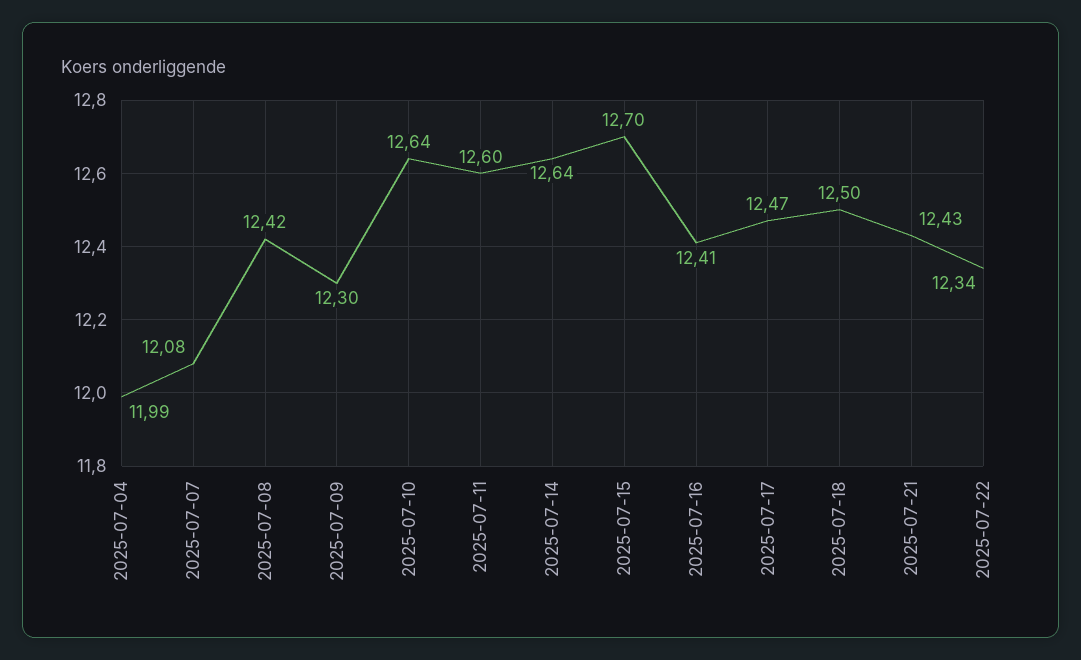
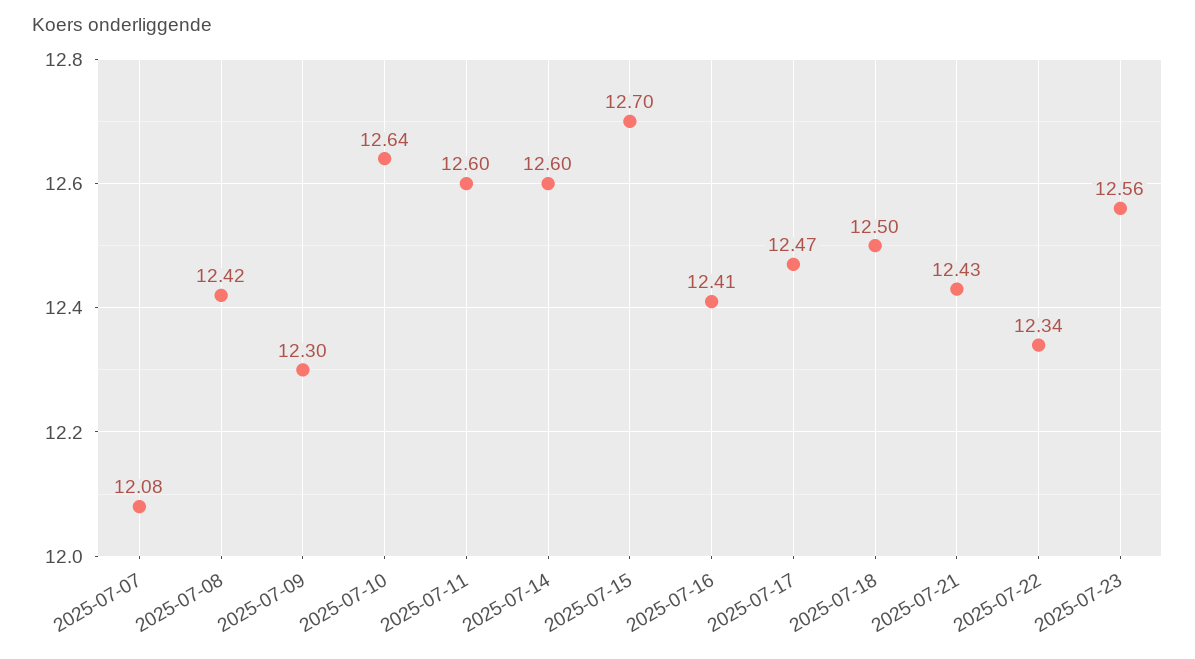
2025-07-04: 11.99 -> none
2025-07-14: 12.64 -> 12.6
2025-07-23: none -> 12.56

